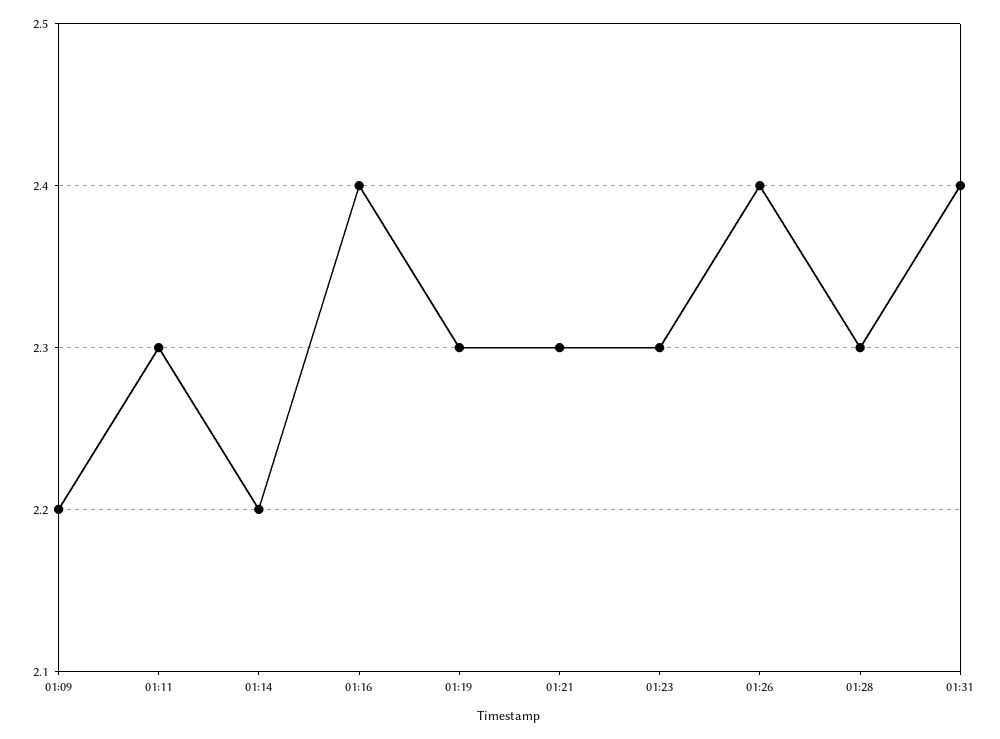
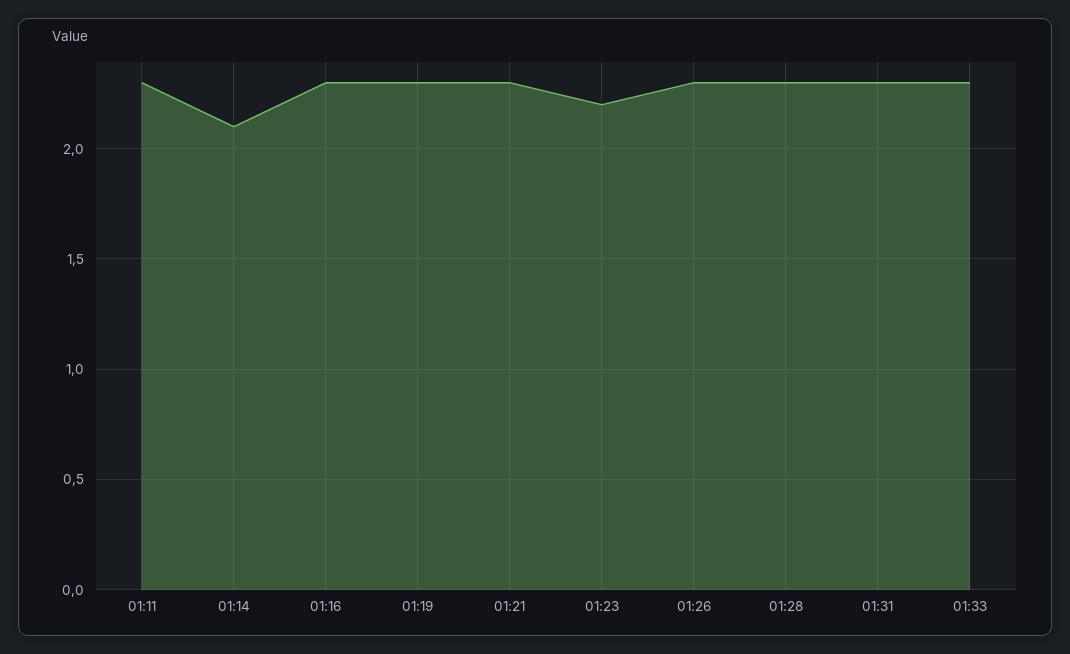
01:09: 2.2 -> none
01:14: 2.2 -> 2.1
01:16: 2.4 -> 2.3
01:23: 2.3 -> 2.2
01:26: 2.4 -> 2.3
01:31: 2.4 -> 2.3
01:33: none -> 2.3

